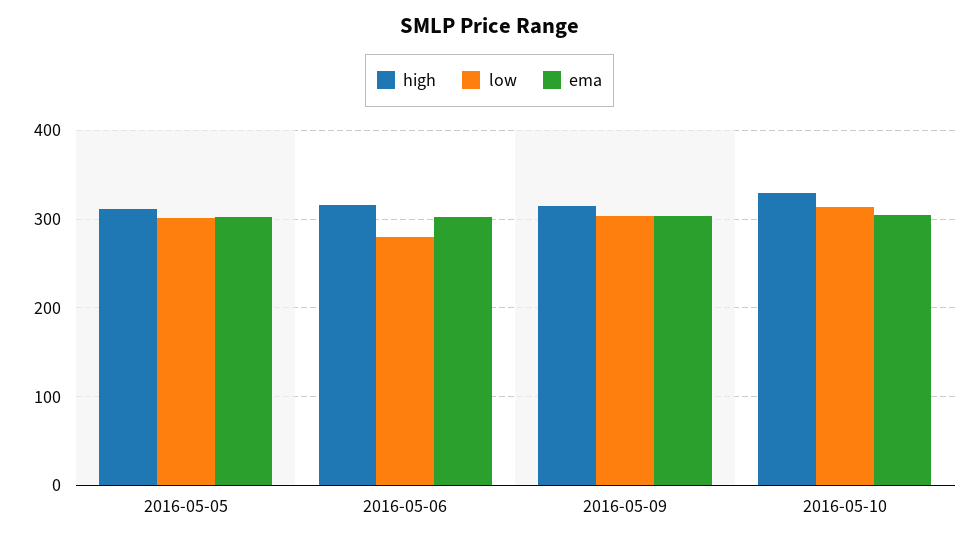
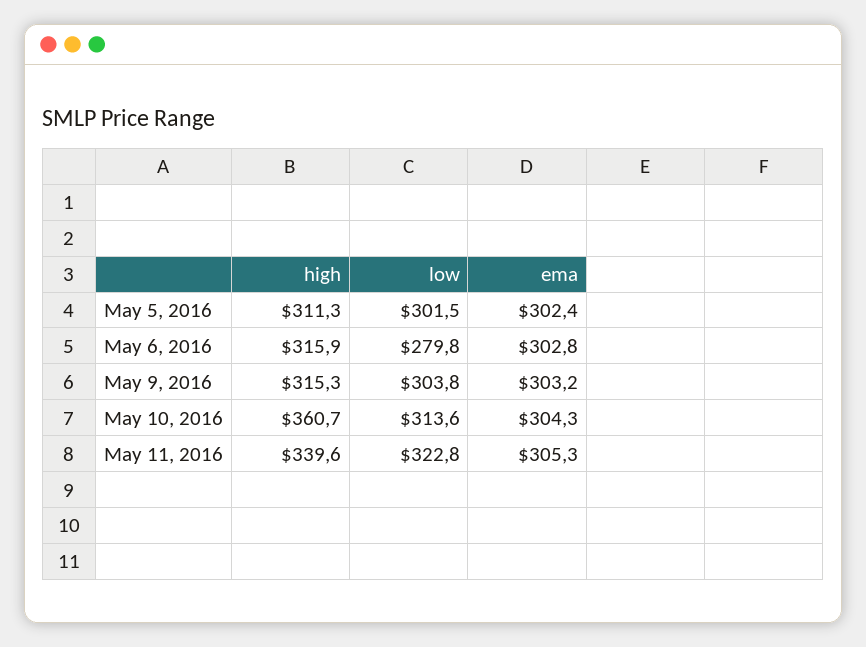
high, 2016-05-10: 330 -> 360.7
high, May 11, 2016: none -> 339.6
low, May 11, 2016: none -> 322.8
ema, May 11, 2016: none -> 305.3

